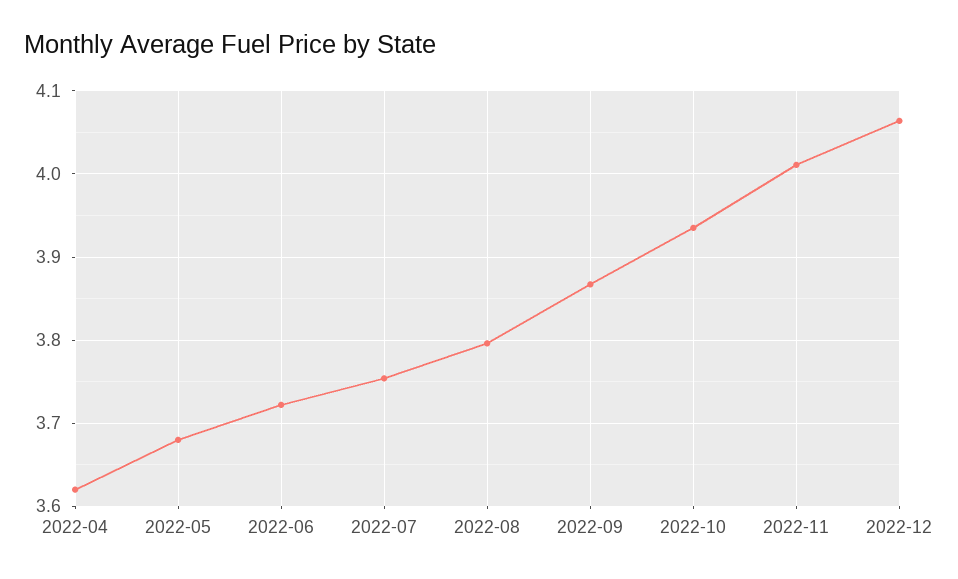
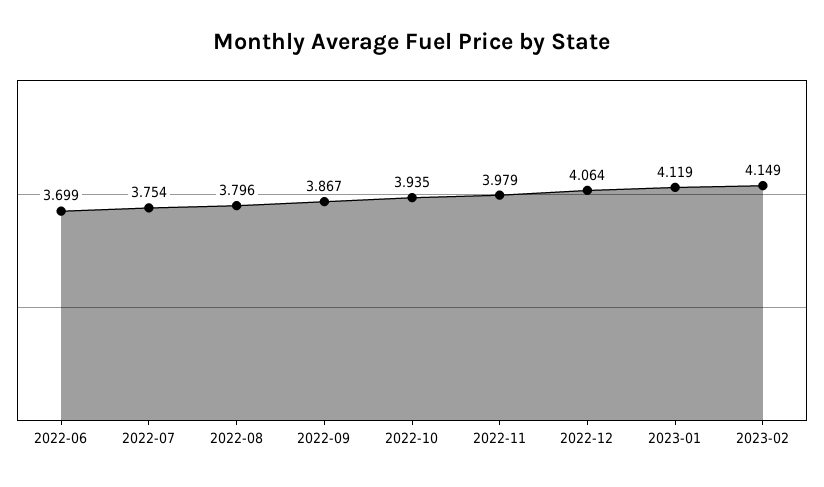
2022-04: 3.62 -> none
2022-05: 3.68 -> none
2022-06: 3.72 -> 3.699
2022-11: 4.01 -> 3.979
2023-01: none -> 4.119
2023-02: none -> 4.149

